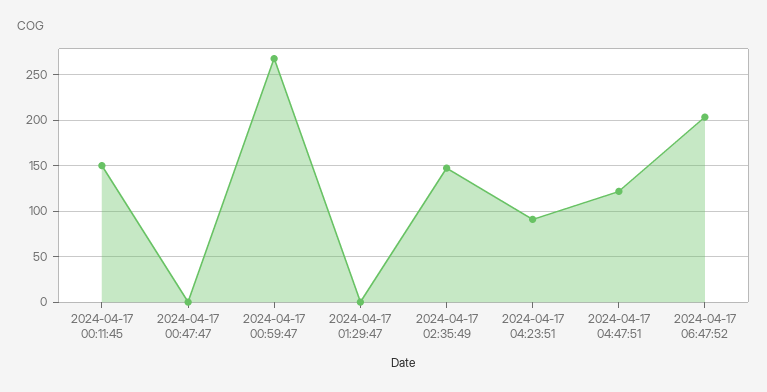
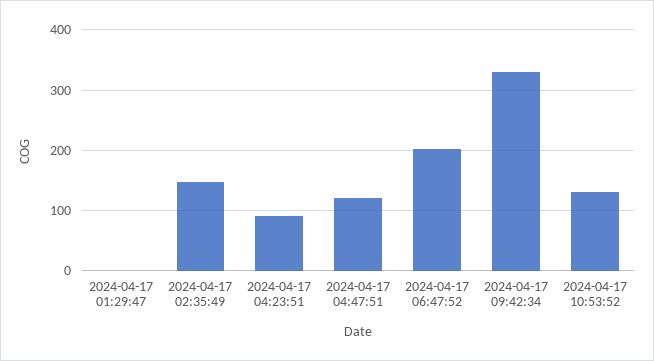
2024-04-17 00:11:45: 150 -> none
2024-04-17 00:47:47: 0 -> none
2024-04-17 00:59:47: 270 -> none
2024-04-17 09:42:34: none -> 330
2024-04-17 10:53:52: none -> 130

